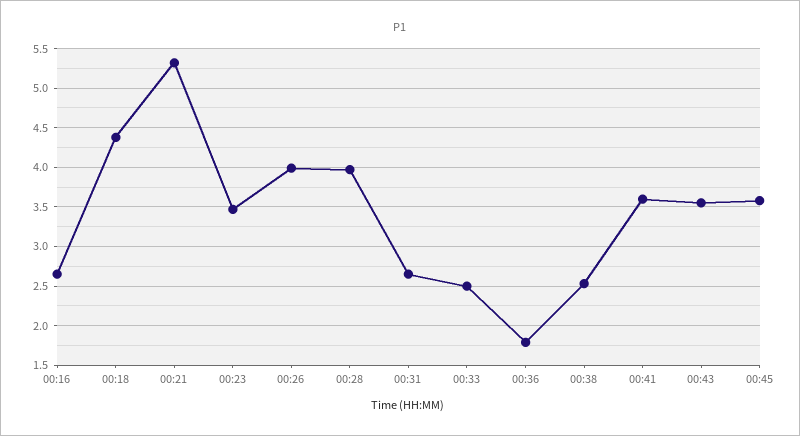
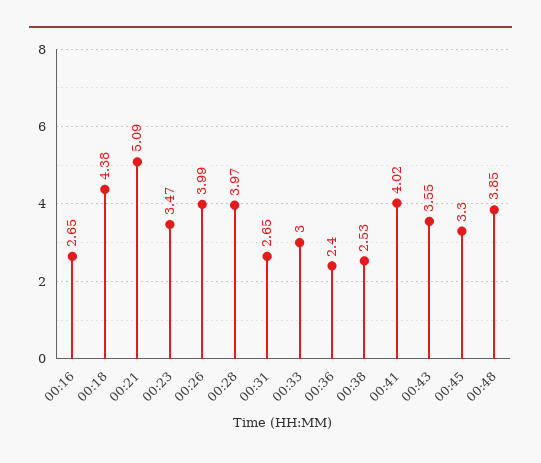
00:21: 5.3 -> 5.09
00:33: 2.5 -> 3
00:36: 1.8 -> 2.4
00:41: 3.6 -> 4.02
00:45: 3.6 -> 3.3
00:48: none -> 3.85

